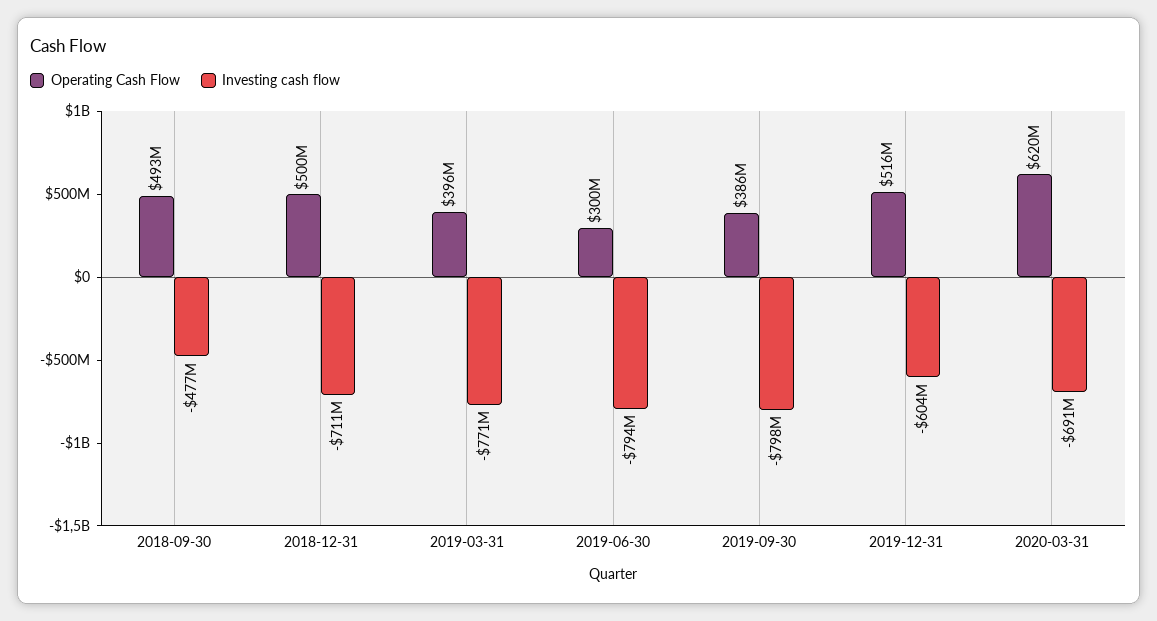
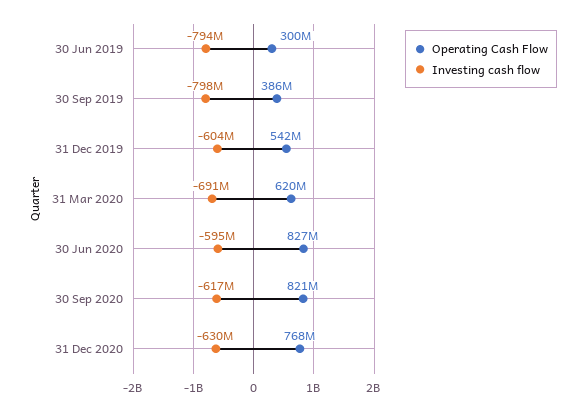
Operating Cash Flow, 2018-09-30: 493000000 -> none
Investing cash flow, 2018-09-30: -477000000 -> none
Operating Cash Flow, 2018-12-31: 500000000 -> none
Investing cash flow, 2018-12-31: -711000000 -> none
Operating Cash Flow, 2019-03-31: 396000000 -> none
Investing cash flow, 2019-03-31: -771000000 -> none
Operating Cash Flow, 2019-12-31: 516000000 -> 542000000
Operating Cash Flow, 30 Jun 2020: none -> 827000000
Investing cash flow, 30 Jun 2020: none -> -595000000
Operating Cash Flow, 30 Sep 2020: none -> 821000000
Investing cash flow, 30 Sep 2020: none -> -617000000
Operating Cash Flow, 31 Dec 2020: none -> 768000000
Investing cash flow, 31 Dec 2020: none -> -630000000

